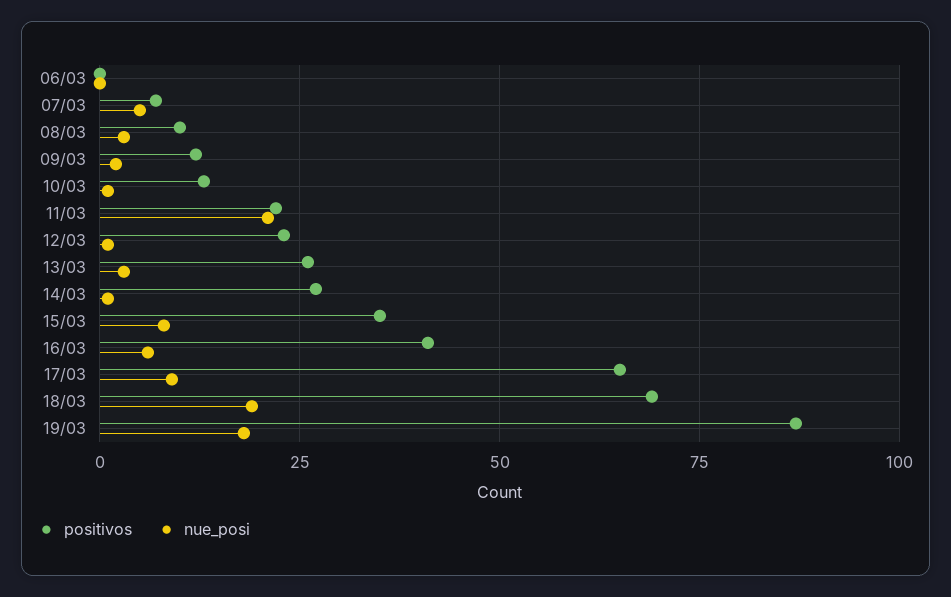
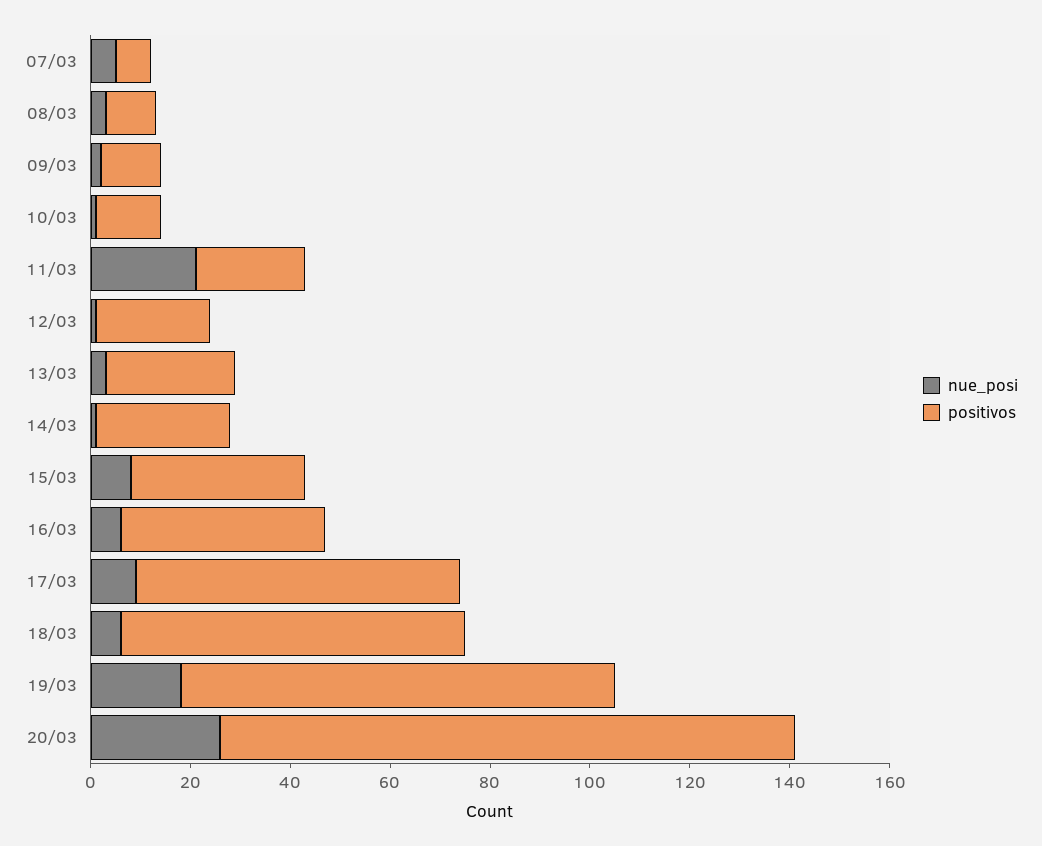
positivos, 06/03: 0 -> none
nue_posi, 06/03: 0 -> none
nue_posi, 18/03: 20 -> 5
nue_posi, 20/03: none -> 25
positivos, 20/03: none -> 115

